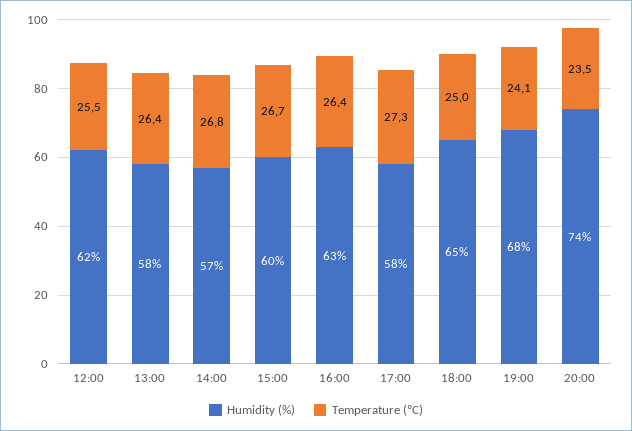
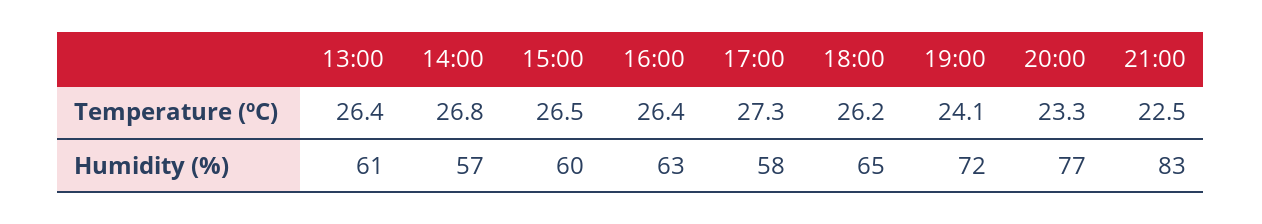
Humidity (%), 12:00: 62 -> none
Temperature (ºC), 12:00: 25.5 -> none
Humidity (%), 13:00: 58 -> 61
Temperature (ºC), 15:00: 26.7 -> 26.5
Temperature (ºC), 18:00: 25 -> 26.2
Humidity (%), 19:00: 68 -> 72
Humidity (%), 20:00: 74 -> 77
Temperature (ºC), 20:00: 23.5 -> 23.3
Temperature (ºC), 21:00: none -> 22.5
Humidity (%), 21:00: none -> 83

